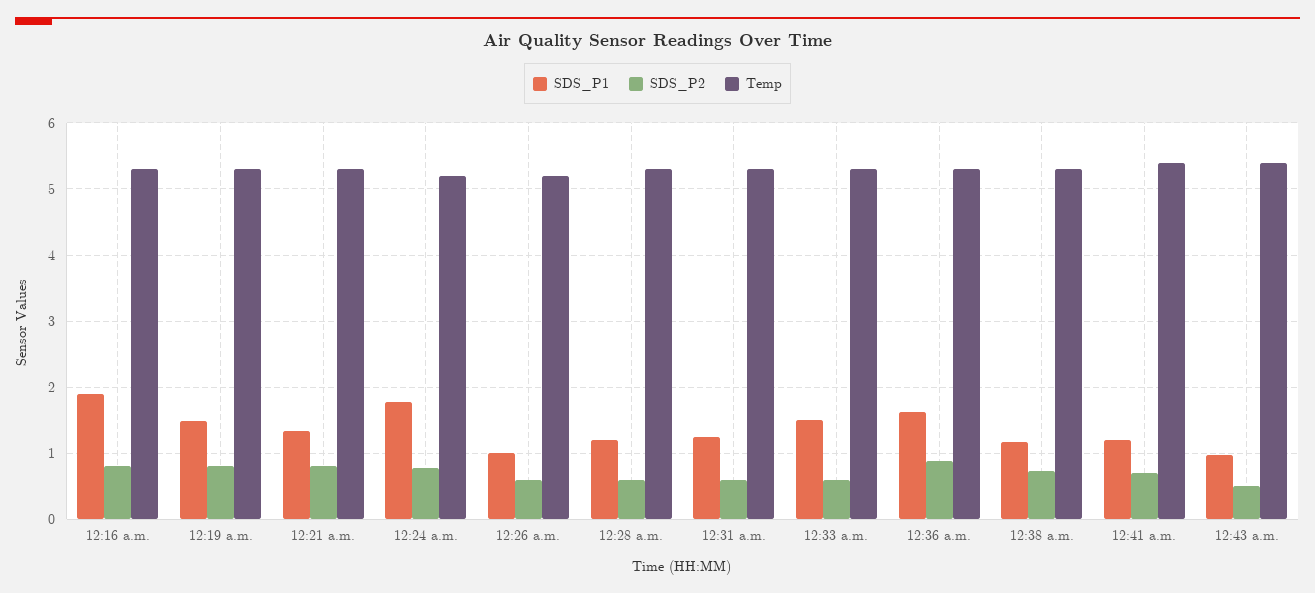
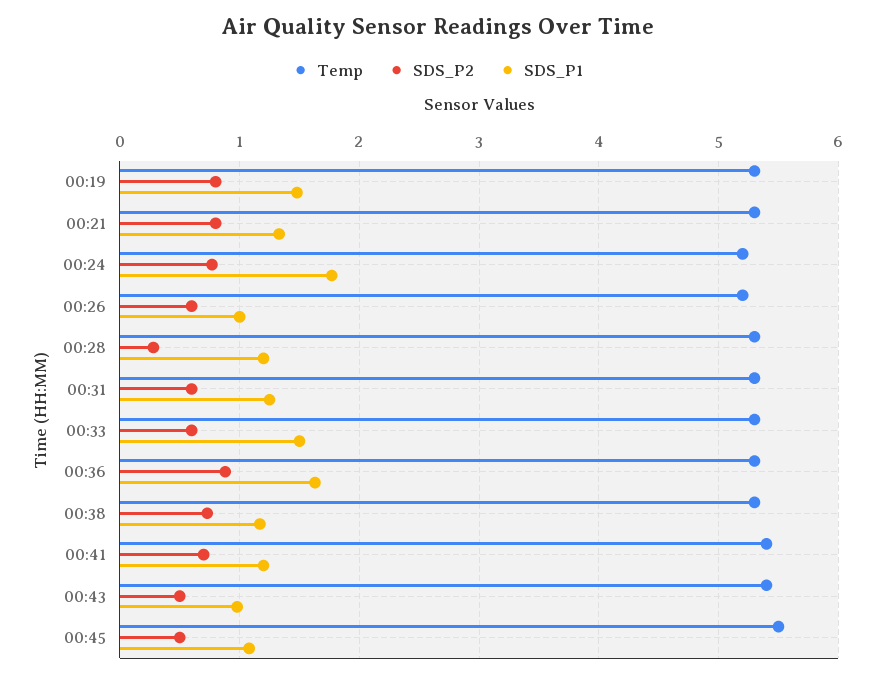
SDS_P1, 12:16 a.m.: 1.9 -> none
SDS_P2, 12:16 a.m.: 0.8 -> none
Temp, 12:16 a.m.: 5.3 -> none
SDS_P2, 12:28 a.m.: 0.6 -> 0.3
Temp, 00:45: none -> 5.5
SDS_P2, 00:45: none -> 0.5
SDS_P1, 00:45: none -> 1.1

